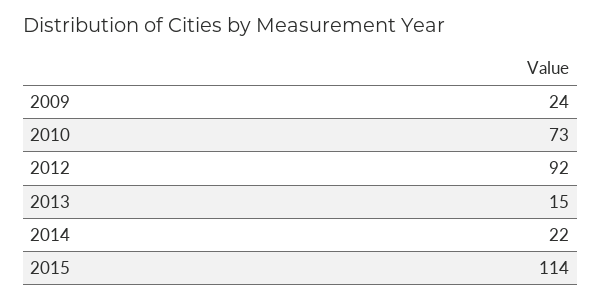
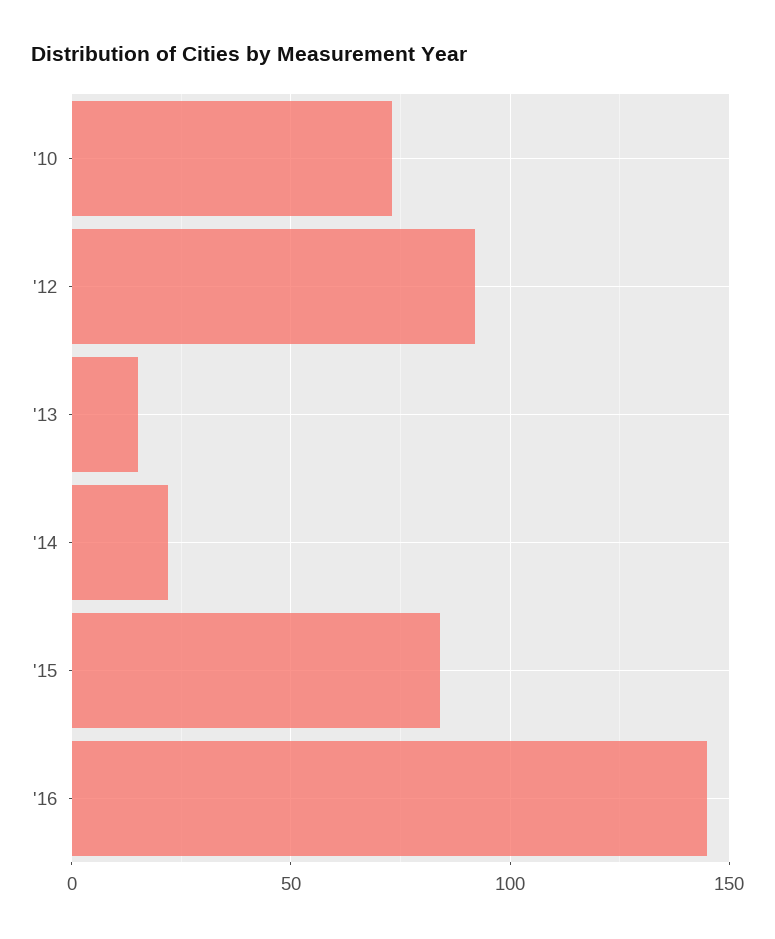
2009: 24 -> none
2015: 114 -> 85
'16: none -> 145

